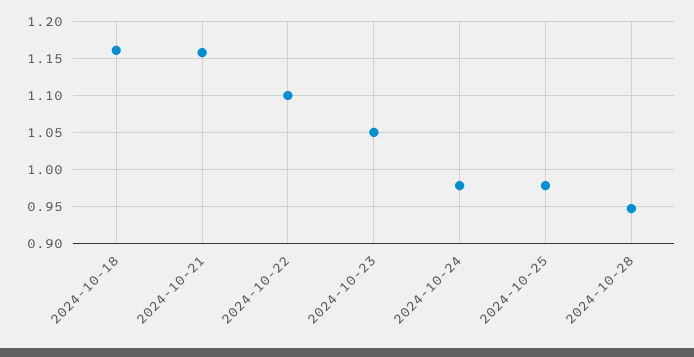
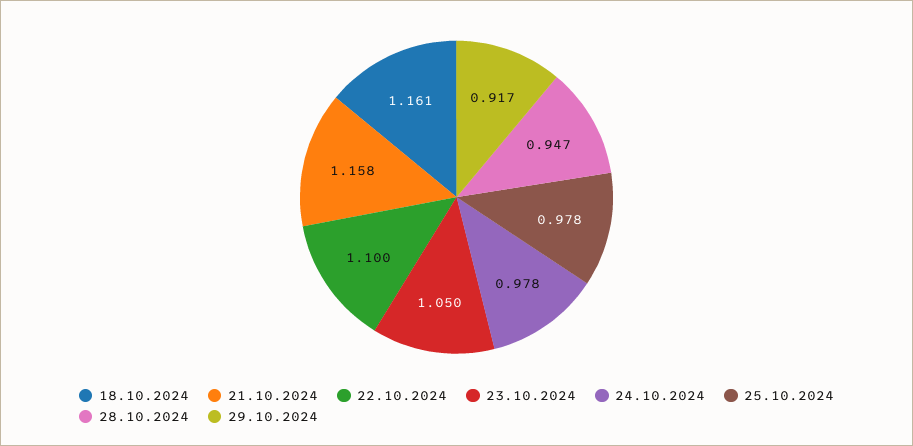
29.10.2024: none -> 0.917

